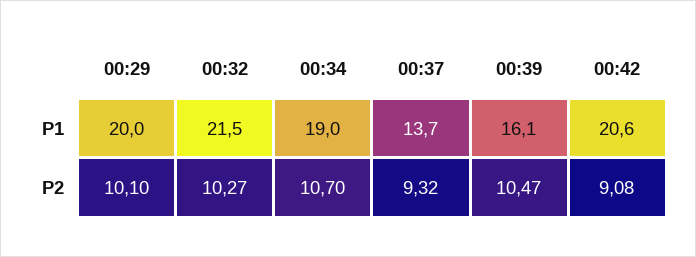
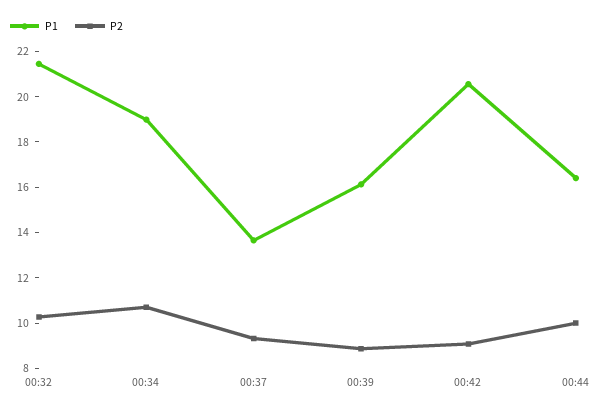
P1, 00:29: 20 -> none
P2, 00:29: 10.1 -> none
P2, 00:39: 10.47 -> 9
P1, 00:44: none -> 16.5
P2, 00:44: none -> 10

